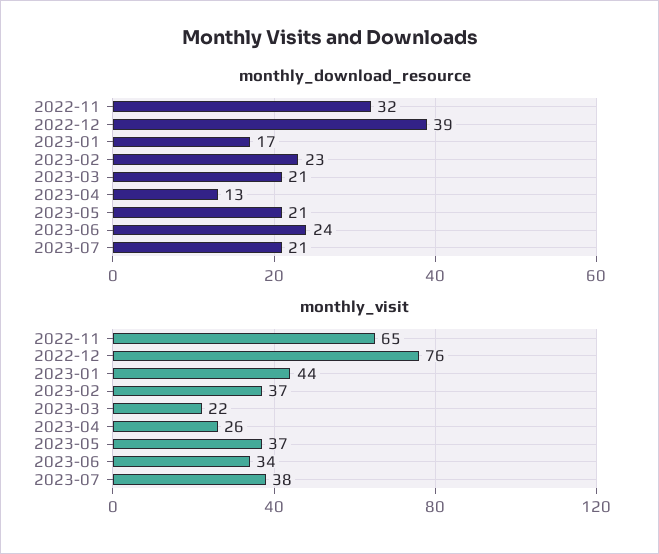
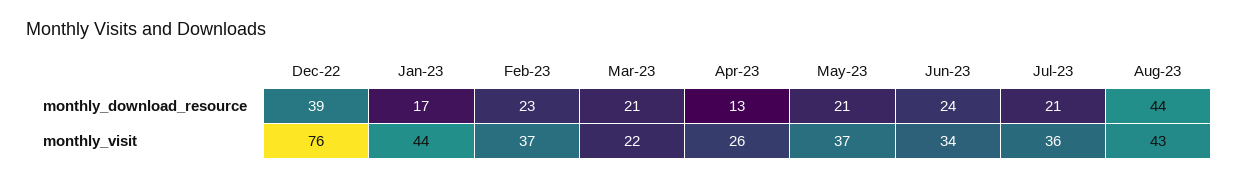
monthly_download_resource, 2022-11: 32 -> none
monthly_visit, 2022-11: 65 -> none
monthly_visit, 2023-07: 38 -> 36
monthly_download_resource, Aug-23: none -> 44
monthly_visit, Aug-23: none -> 43

